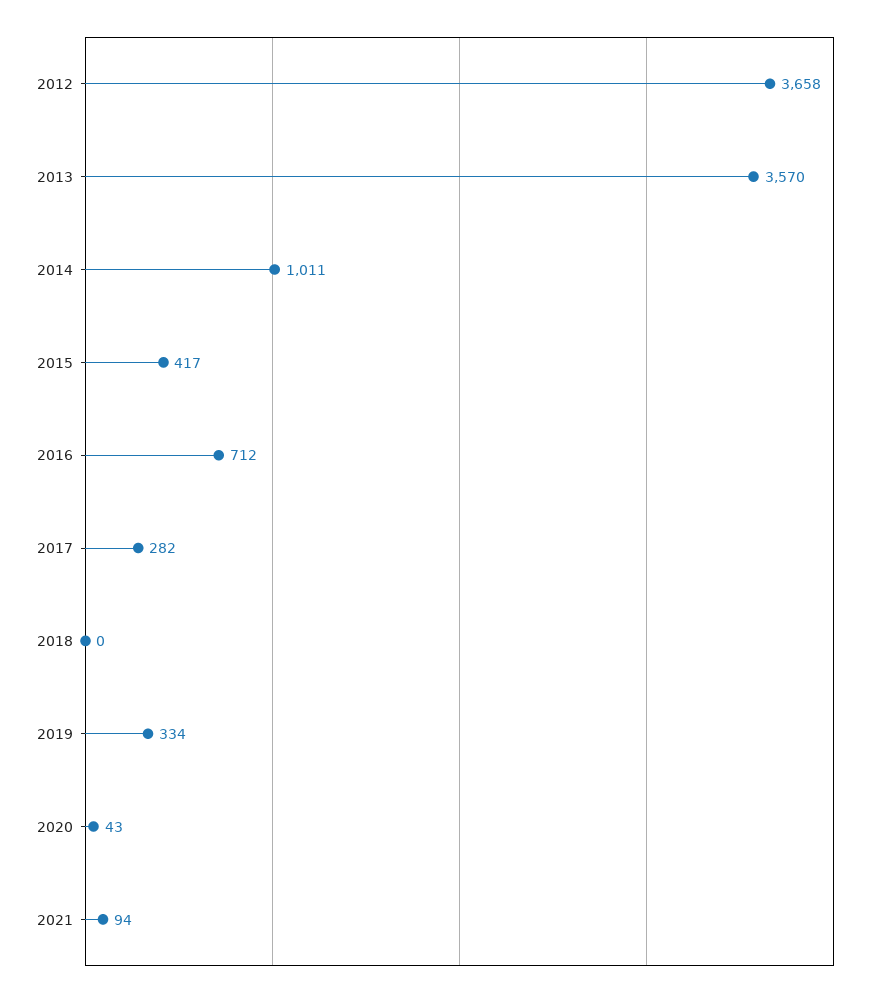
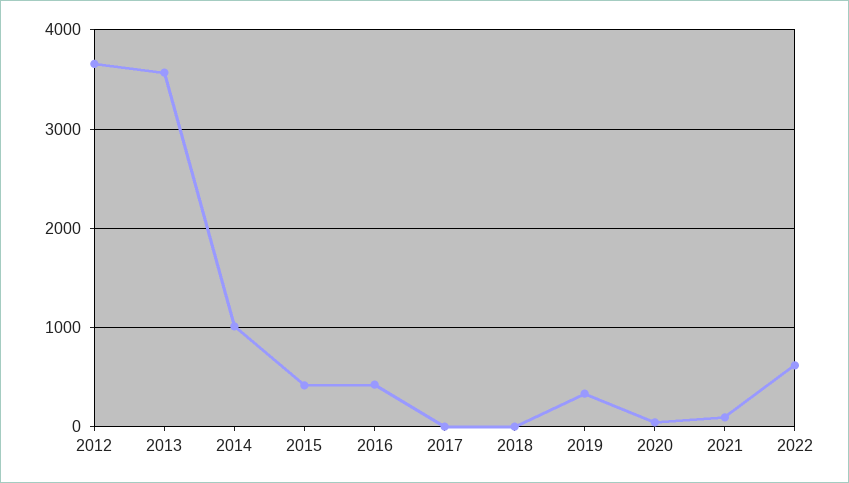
2016: 712 -> 400
2017: 282 -> 0
2022: none -> 600

